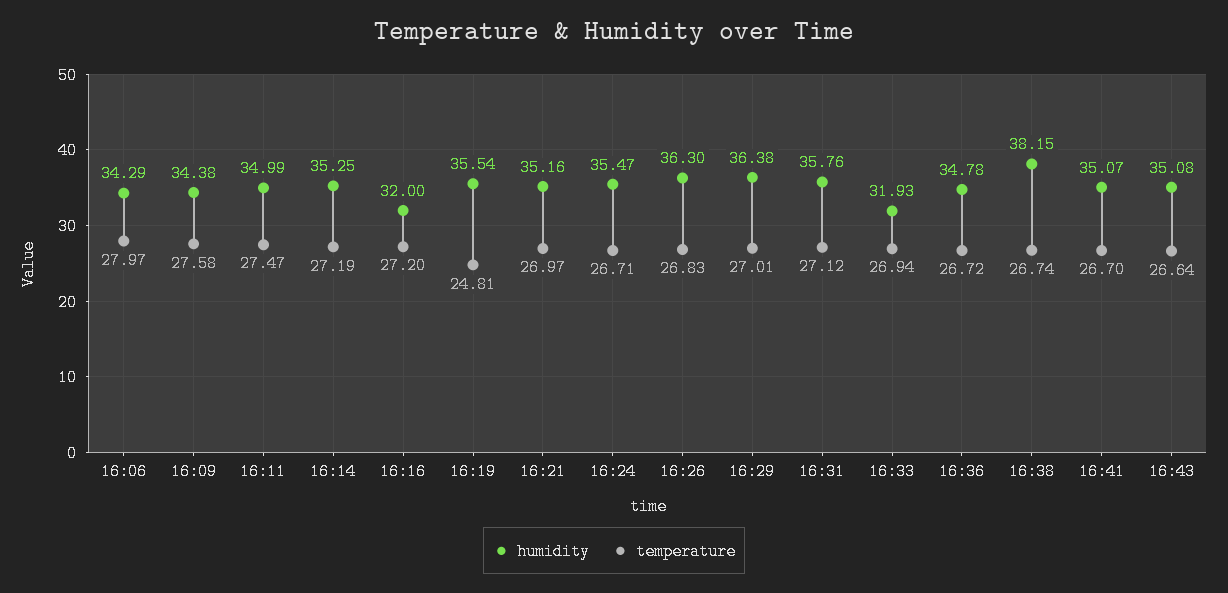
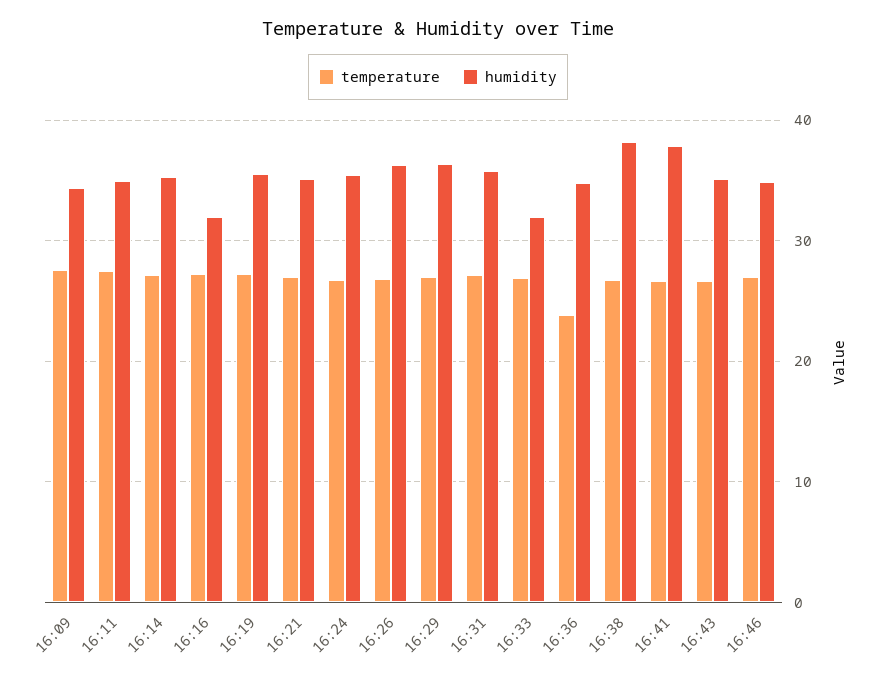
humidity, 16:06: 34.29 -> none
temperature, 16:06: 27.97 -> none
temperature, 16:19: 24.81 -> 27
temperature, 16:36: 26.72 -> 24
humidity, 16:41: 35.07 -> 38
temperature, 16:46: none -> 27
humidity, 16:46: none -> 35

